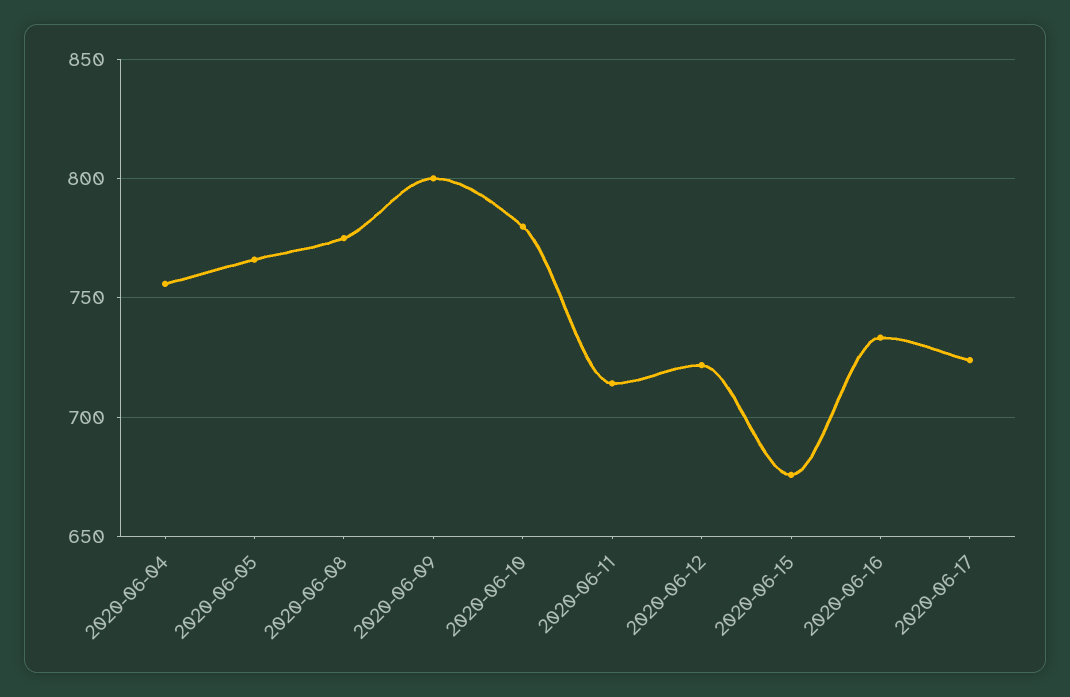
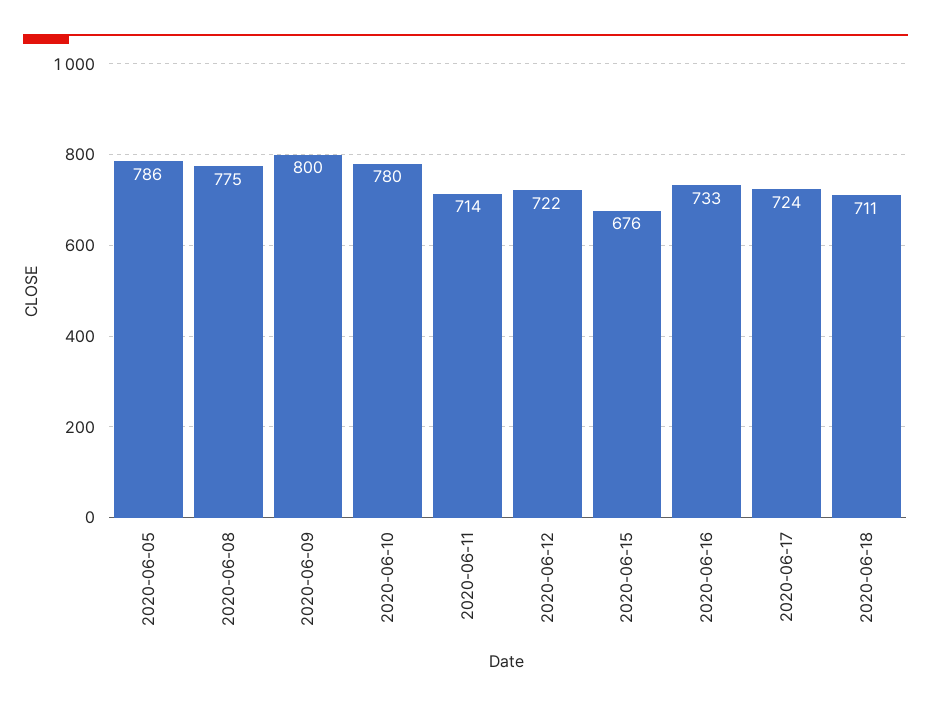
2020-06-04: 755 -> none
2020-06-05: 765 -> 786
2020-06-18: none -> 711

